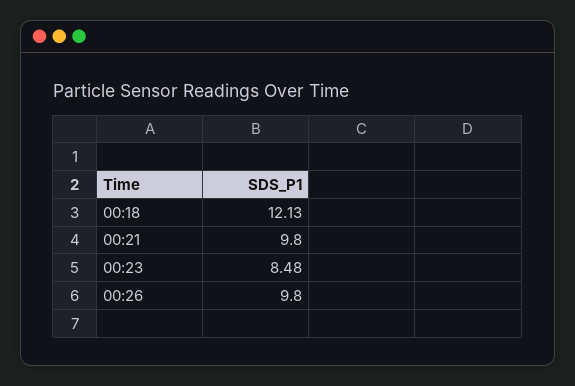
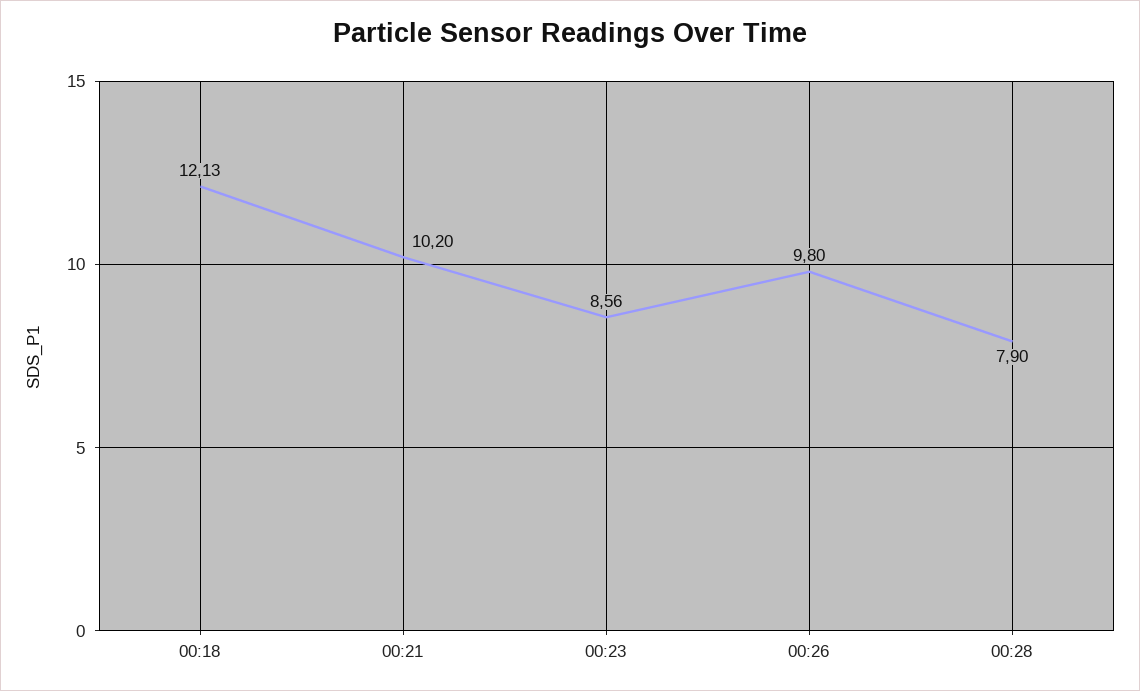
00:21: 9.8 -> 10.2
00:23: 8.48 -> 8.56
00:28: none -> 7.9

